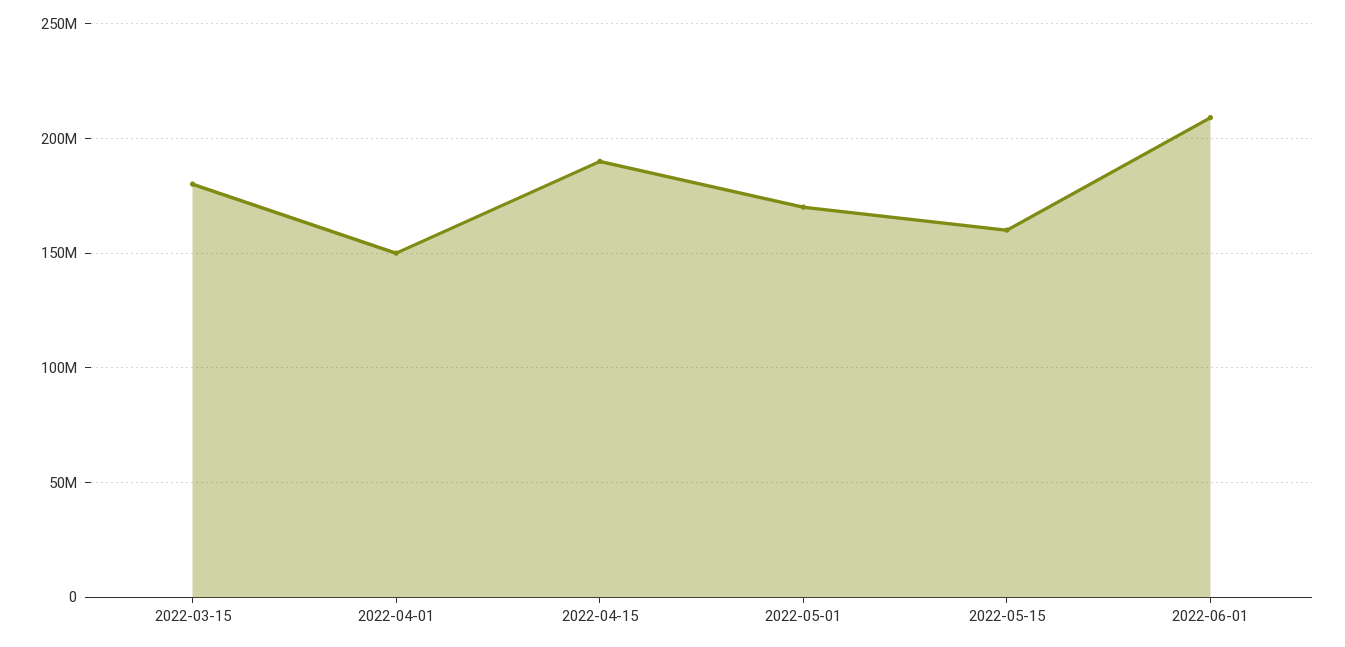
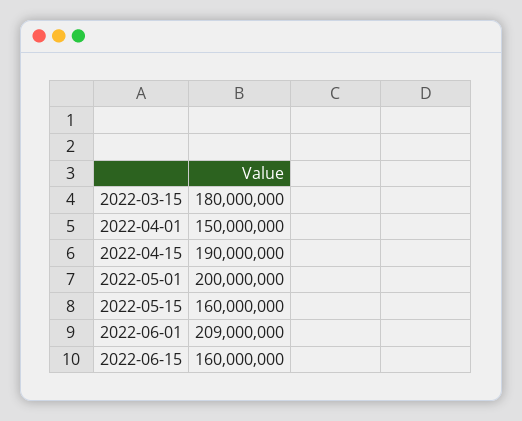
2022-05-01: 170000000 -> 200000000
2022-06-15: none -> 160000000

